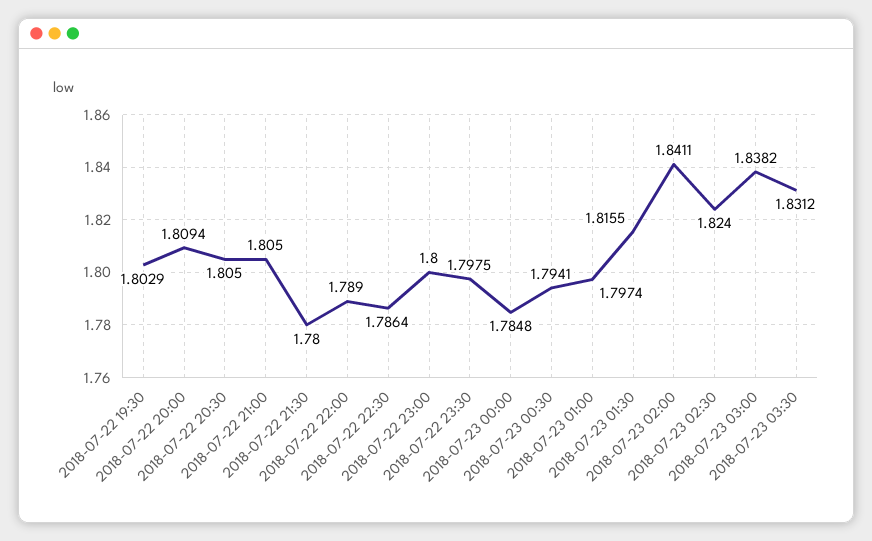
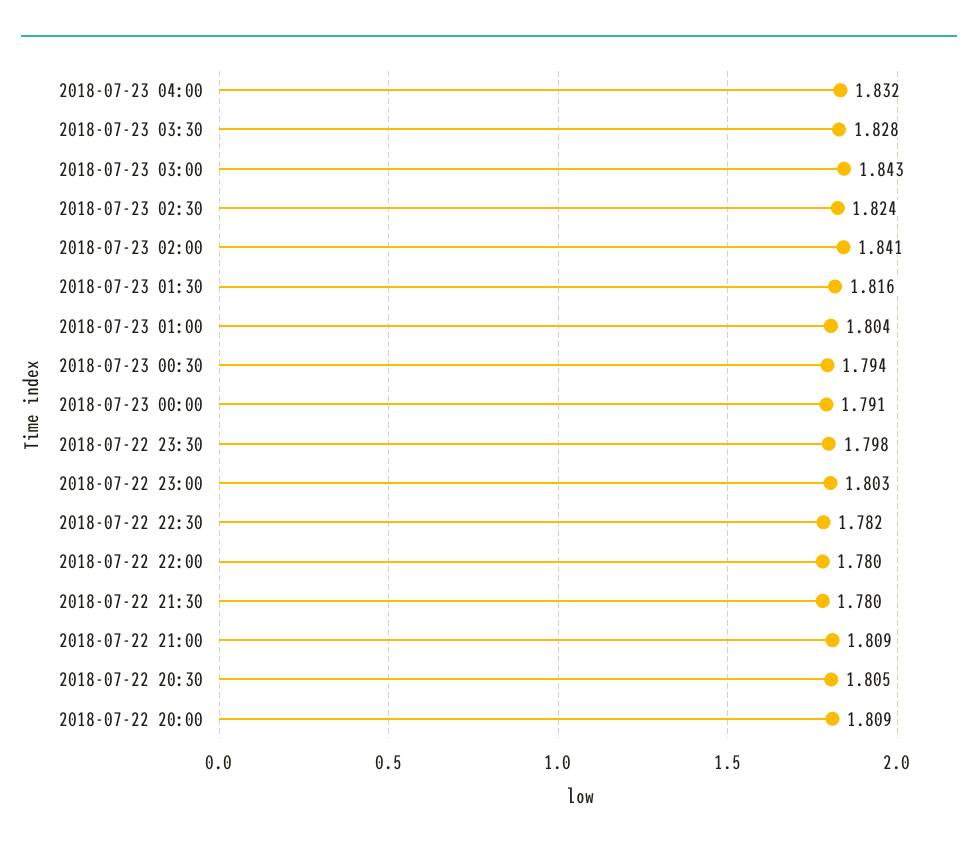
2018-07-22 19:30: 1.8029 -> none
2018-07-22 21:00: 1.805 -> 1.809
2018-07-22 22:00: 1.789 -> 1.78
2018-07-22 22:30: 1.7864 -> 1.782
2018-07-22 23:00: 1.8 -> 1.803
2018-07-23 00:00: 1.7848 -> 1.791
2018-07-23 01:00: 1.7974 -> 1.804
2018-07-23 03:00: 1.8382 -> 1.843
2018-07-23 03:30: 1.8312 -> 1.828
2018-07-23 04:00: none -> 1.832

